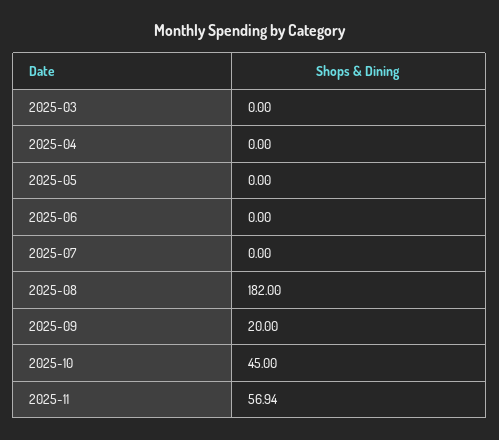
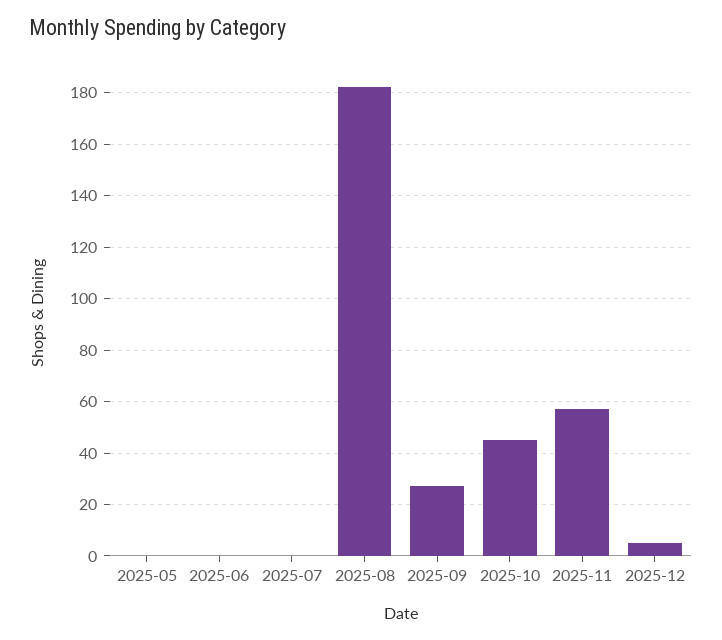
2025-03: 0 -> none
2025-04: 0 -> none
2025-09: 20 -> 27.5
2025-12: none -> 5

